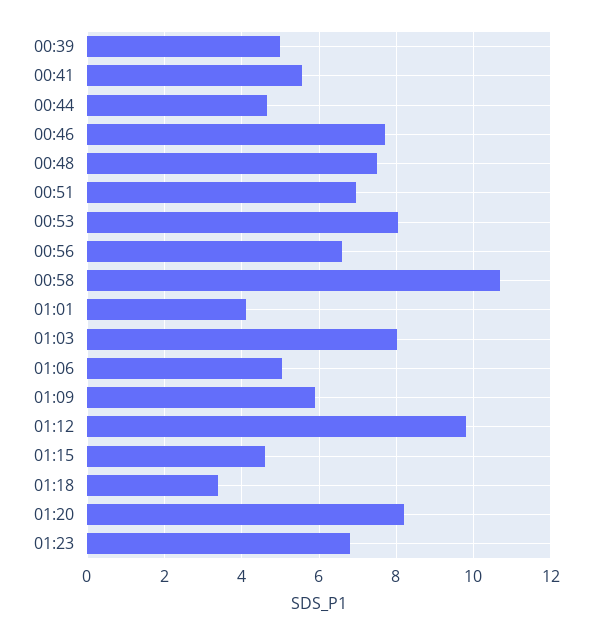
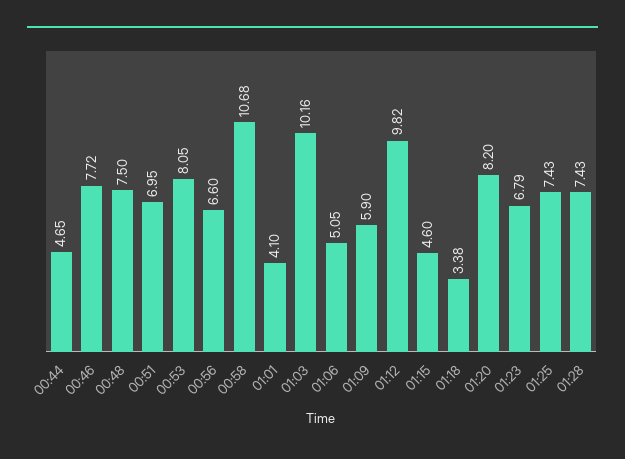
00:39: 5 -> none
00:41: 5.6 -> none
01:03: 8 -> 10.16
01:25: none -> 7.43
01:28: none -> 7.43

